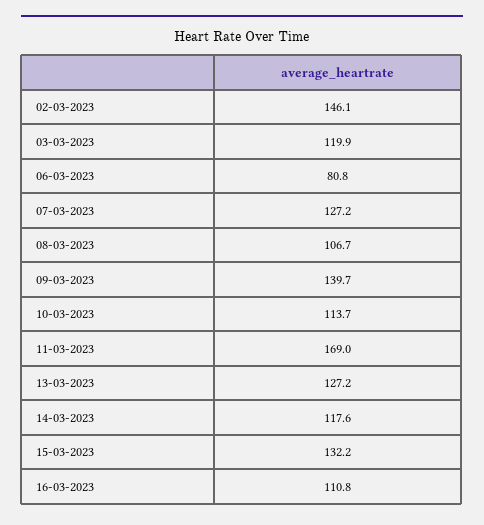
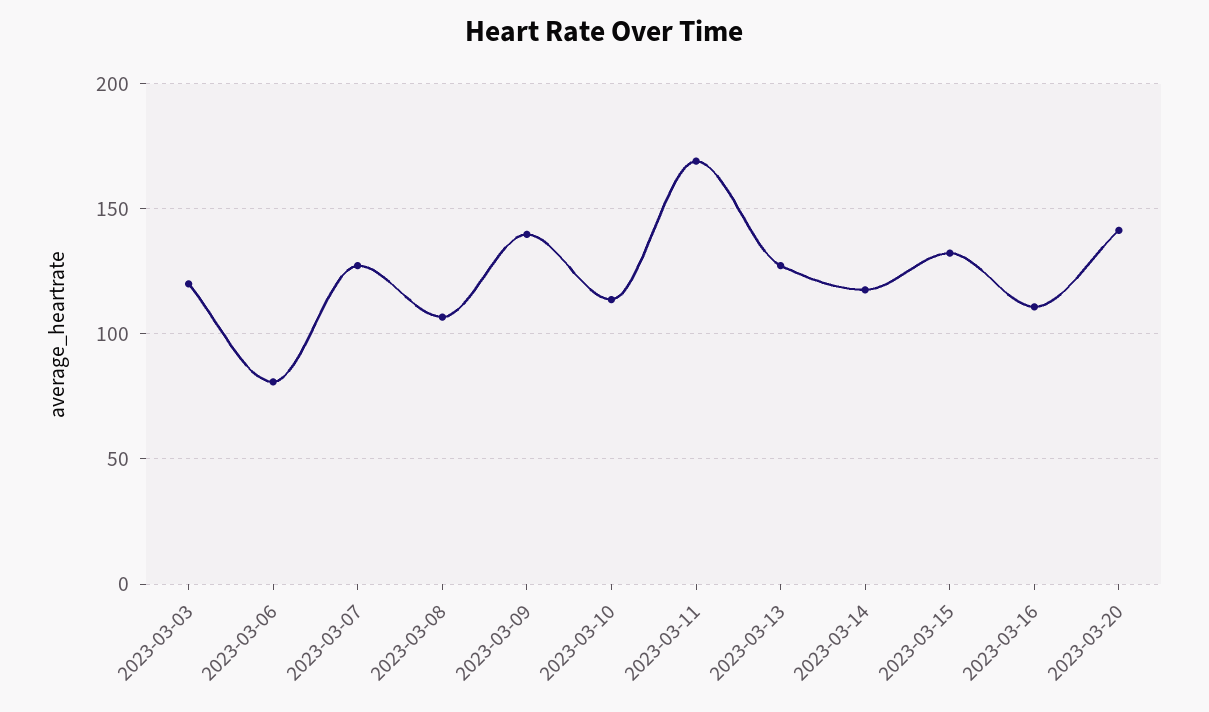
02-03-2023: 146.1 -> none
2023-03-20: none -> 140

